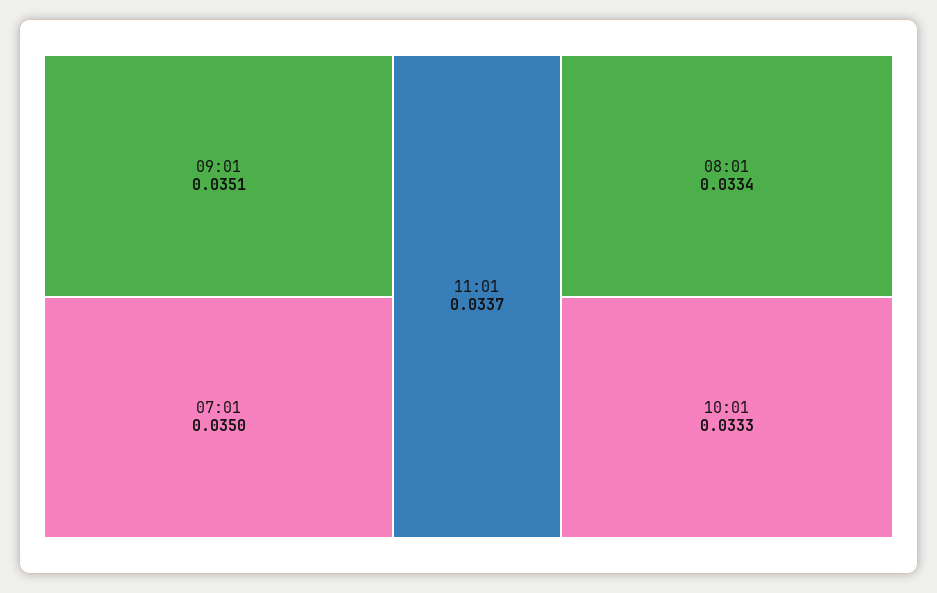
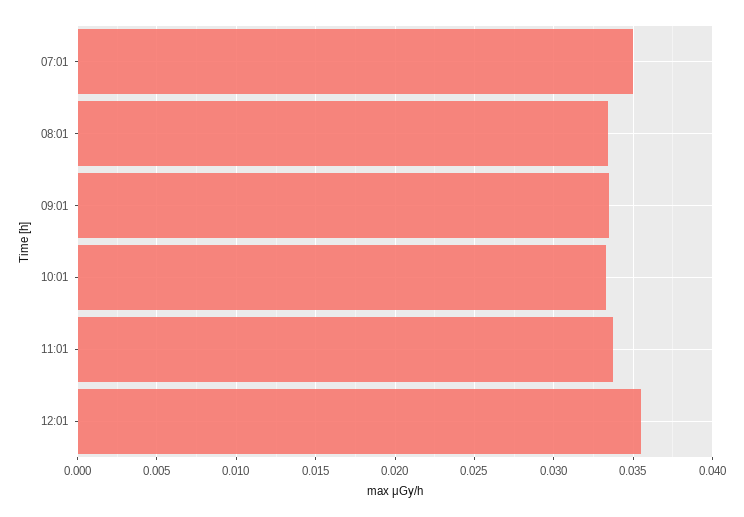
09:01: 0.0351 -> 0.0335
12:01: none -> 0.0355

